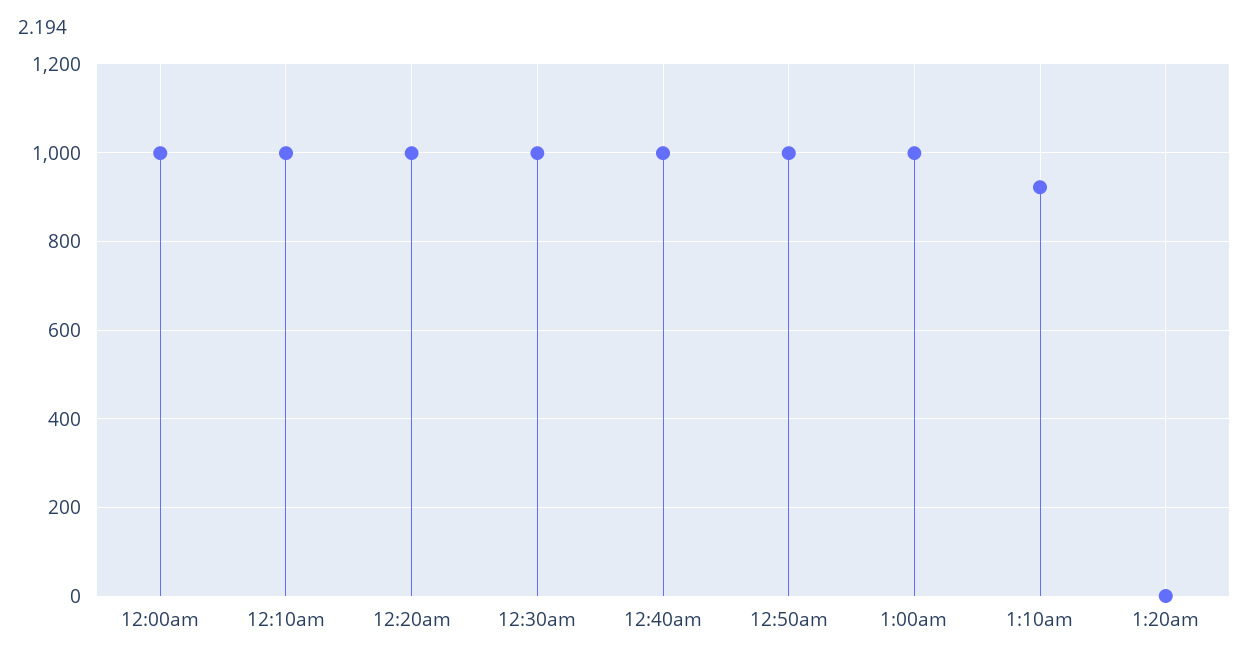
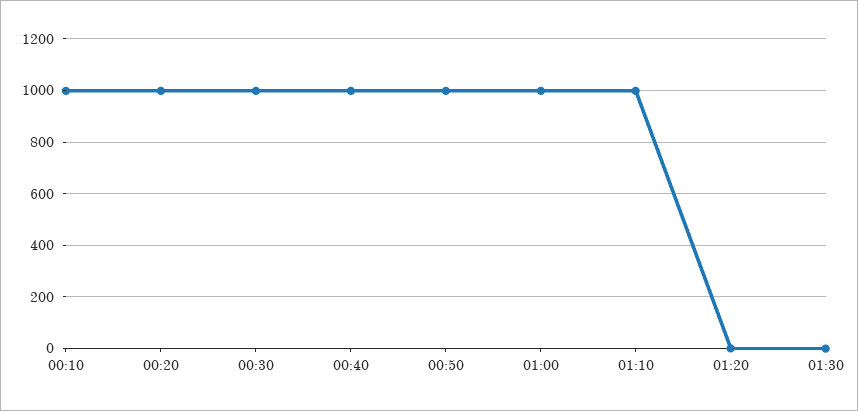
12:00am: 1000 -> none
1:10am: 920 -> 1000
01:30: none -> 0

